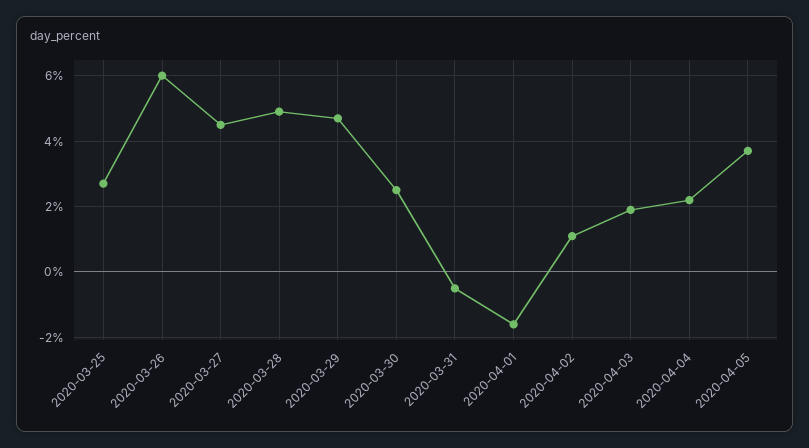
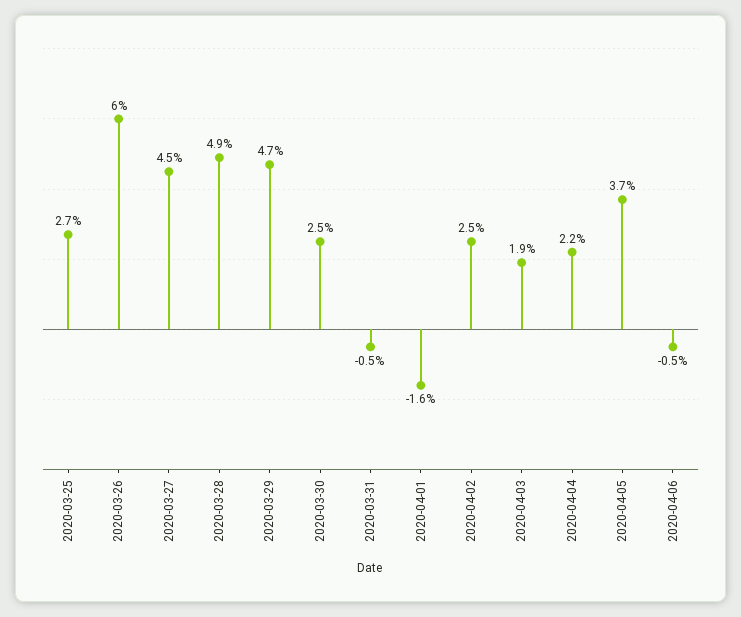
2020-04-02: 1 -> 2.5
2020-04-06: none -> -0.5

